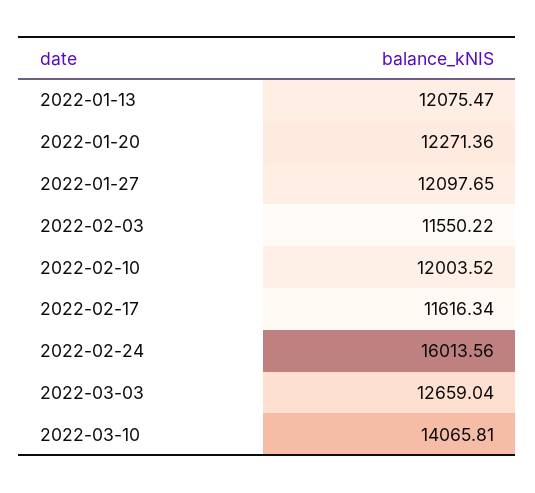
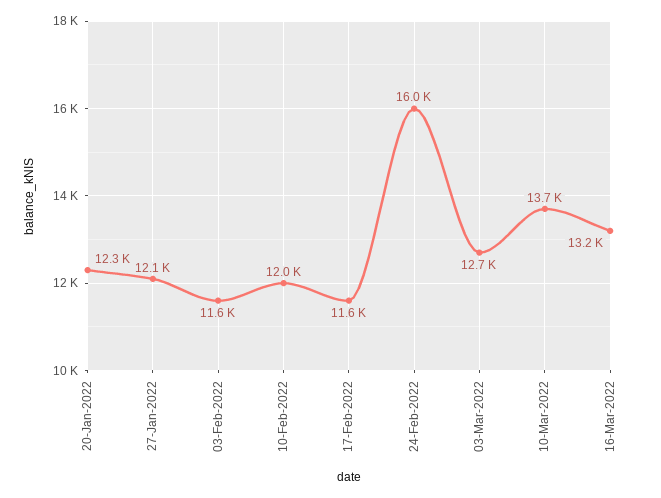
2022-01-13: 12075.47 -> none
2022-03-10: 14065.81 -> 13700
16-Mar-2022: none -> 13200

